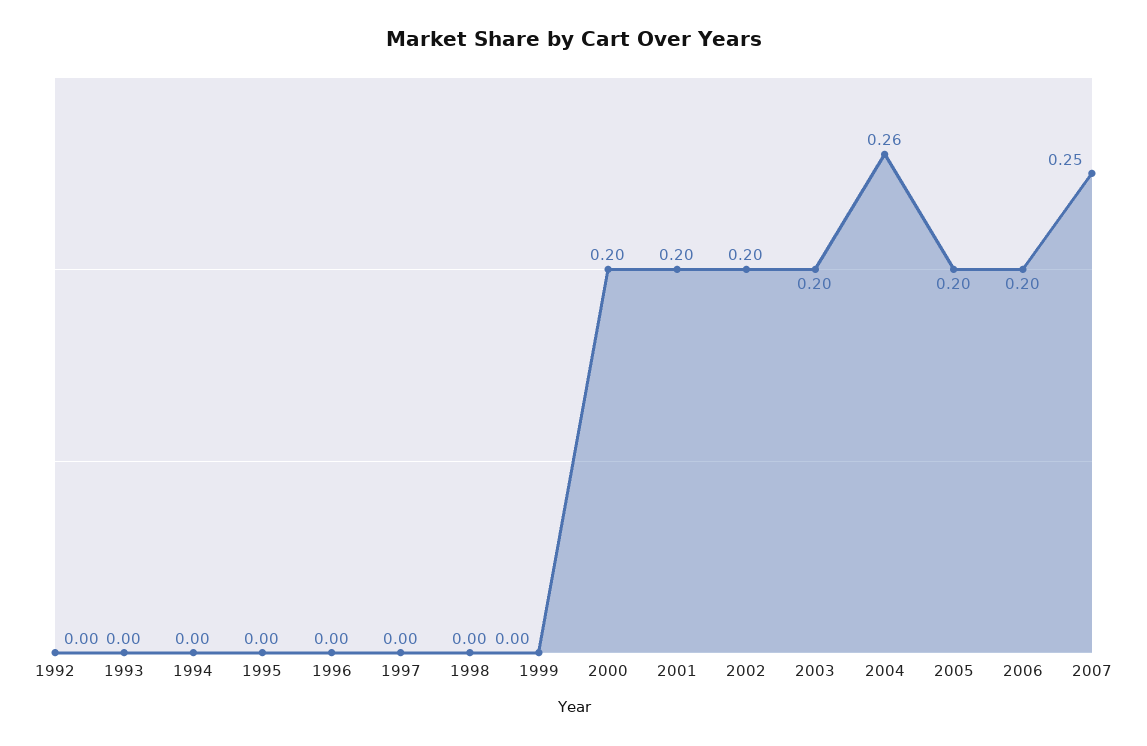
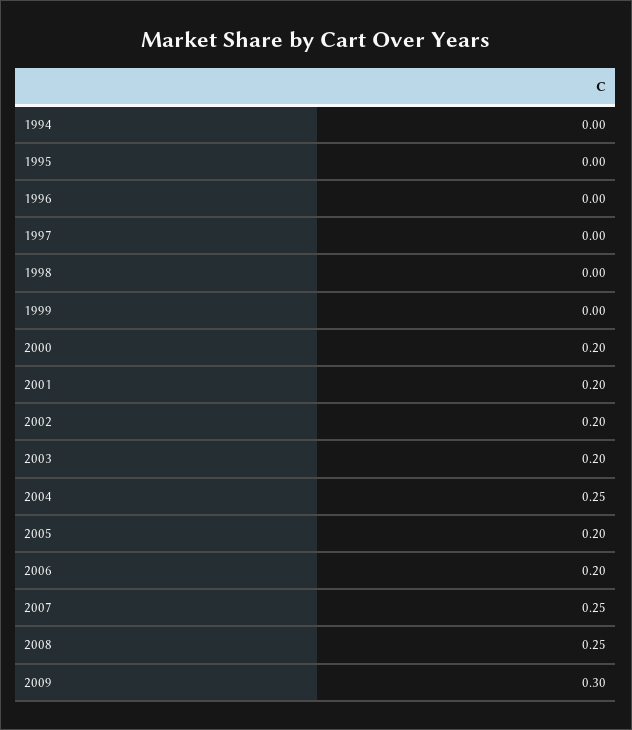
1992: 0 -> none
1993: 0 -> none
2004: 0.26 -> 0.25
2008: none -> 0.25
2009: none -> 0.3

